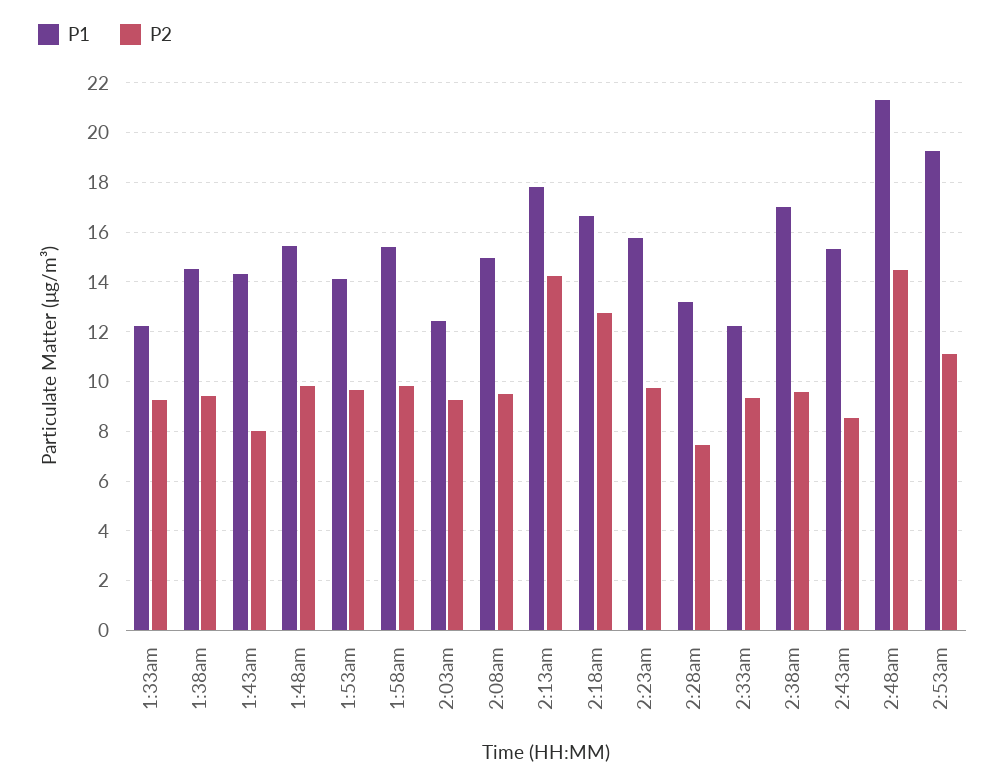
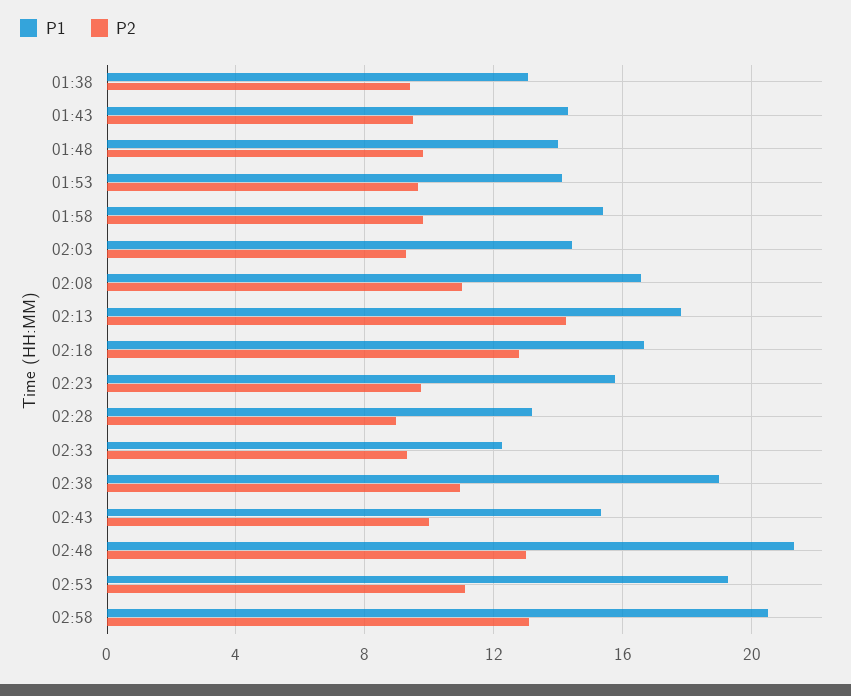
P1, 1:33am: 12.25 -> none
P2, 1:33am: 9.25 -> none
P1, 1:38am: 14.5 -> 13
P2, 1:43am: 8 -> 9.5
P1, 1:48am: 15.5 -> 14
P1, 2:03am: 12.5 -> 14.5
P1, 2:08am: 15 -> 16.5
P2, 2:08am: 9.5 -> 11
P2, 2:28am: 7.5 -> 9
P1, 2:38am: 17 -> 19
P2, 2:38am: 9.5 -> 11
P2, 2:43am: 8.5 -> 10
P2, 2:48am: 14.5 -> 13
P1, 02:58: none -> 20.5
P2, 02:58: none -> 13

